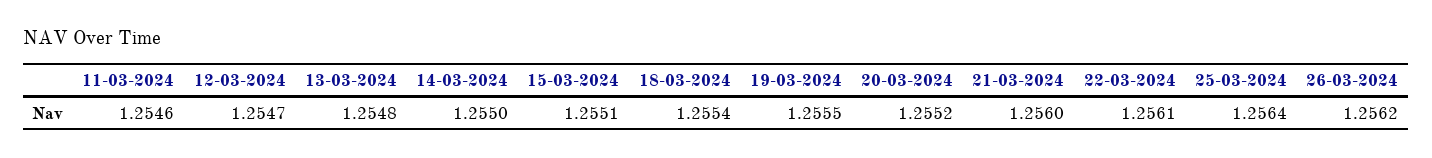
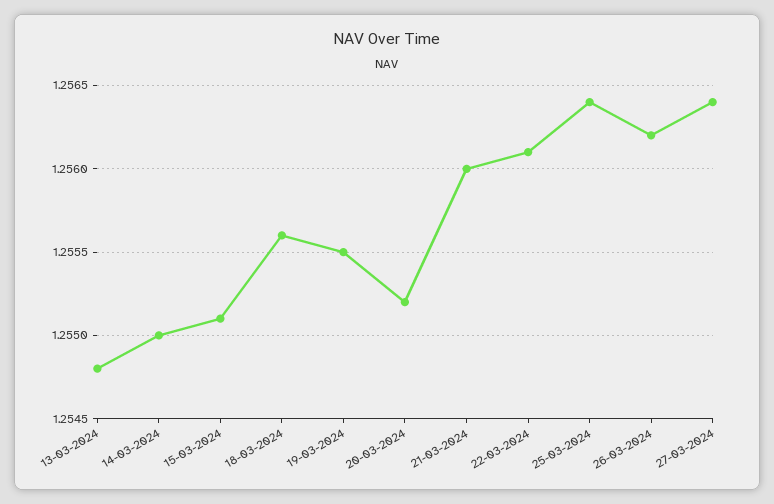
11-03-2024: 1.2546 -> none
12-03-2024: 1.2547 -> none
18-03-2024: 1.2554 -> 1.2556
27-03-2024: none -> 1.2564

